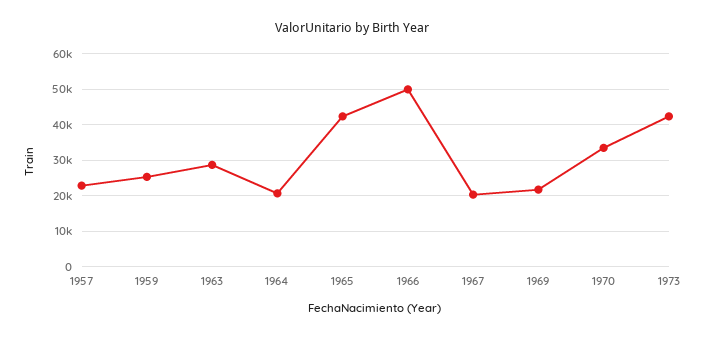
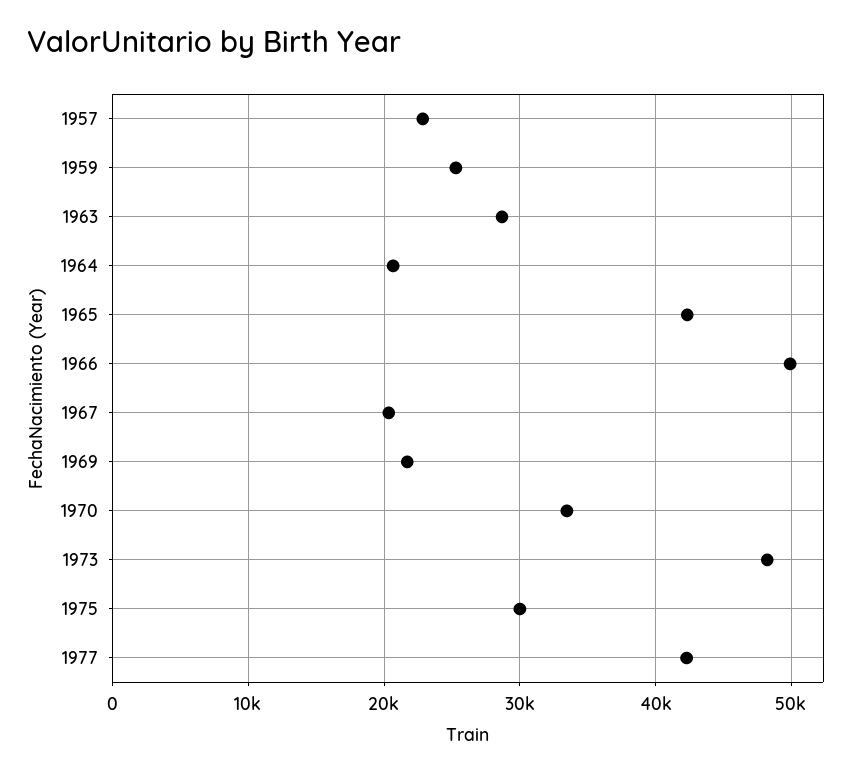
1973: 42000 -> 48000
1975: none -> 30000
1977: none -> 42000

